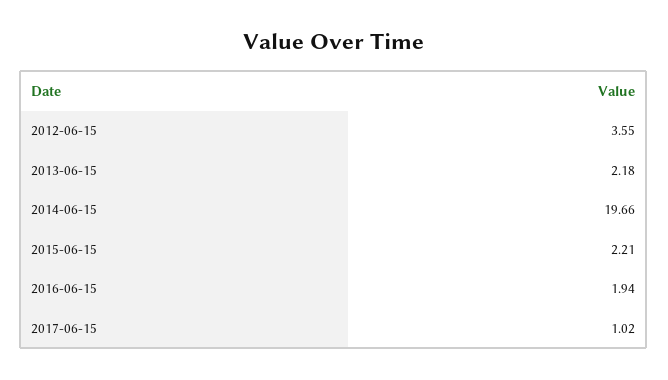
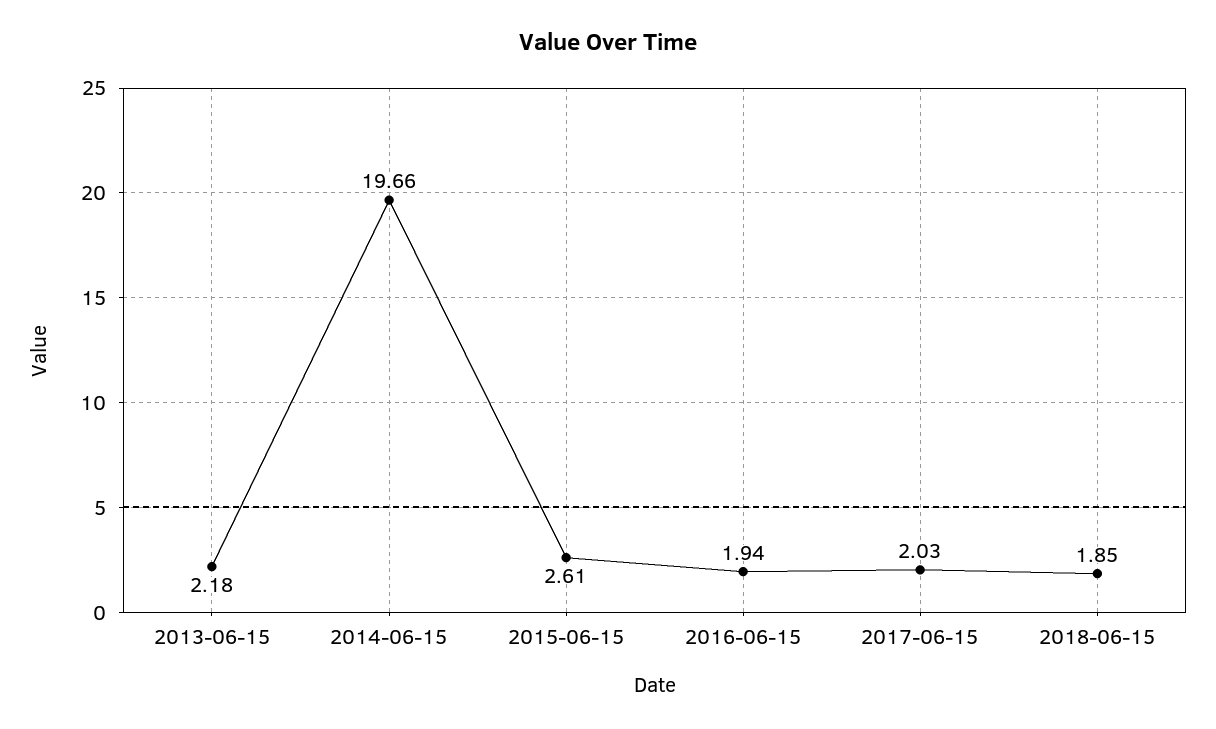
2012-06-15: 3.55 -> none
2015-06-15: 2.21 -> 2.61
2017-06-15: 1.02 -> 2.03
2018-06-15: none -> 1.85

